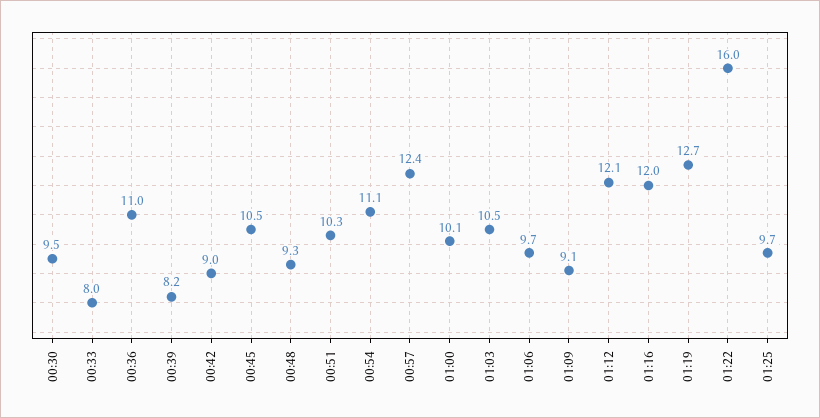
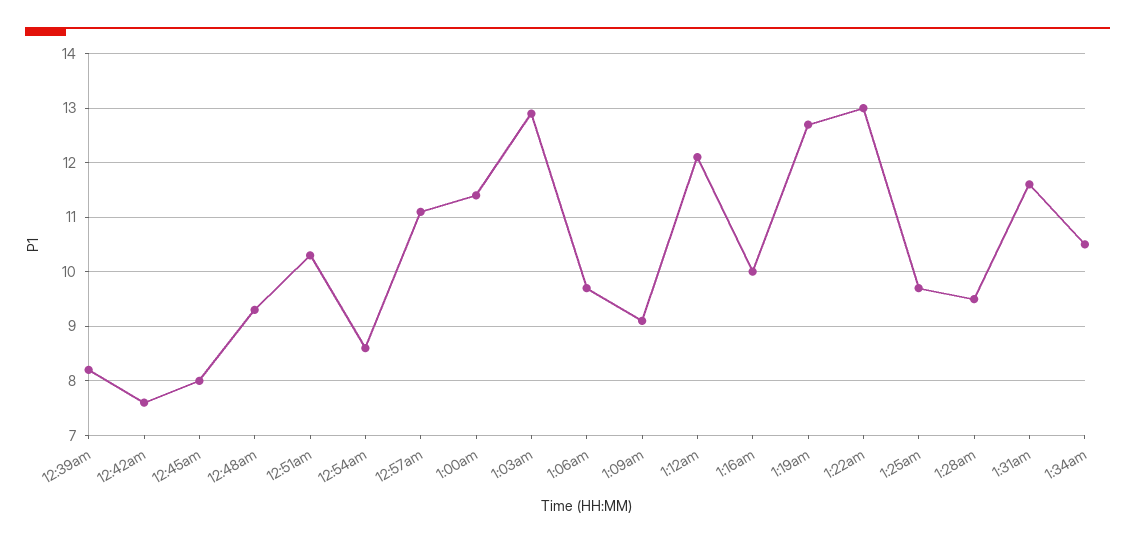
00:30: 9.5 -> none
00:33: 8 -> none
00:36: 11 -> none
00:42: 9 -> 7.5
00:45: 10.5 -> 8
00:54: 11.1 -> 8.5
00:57: 12.4 -> 11
01:00: 10.1 -> 11.5
01:03: 10.5 -> 13
01:16: 12 -> 10
01:22: 16 -> 13
1:28am: none -> 9.5
1:31am: none -> 11.5
1:34am: none -> 10.5

